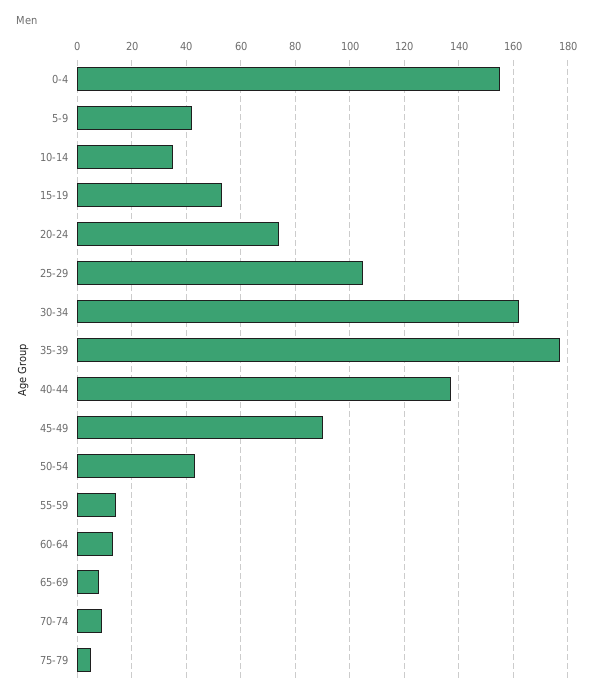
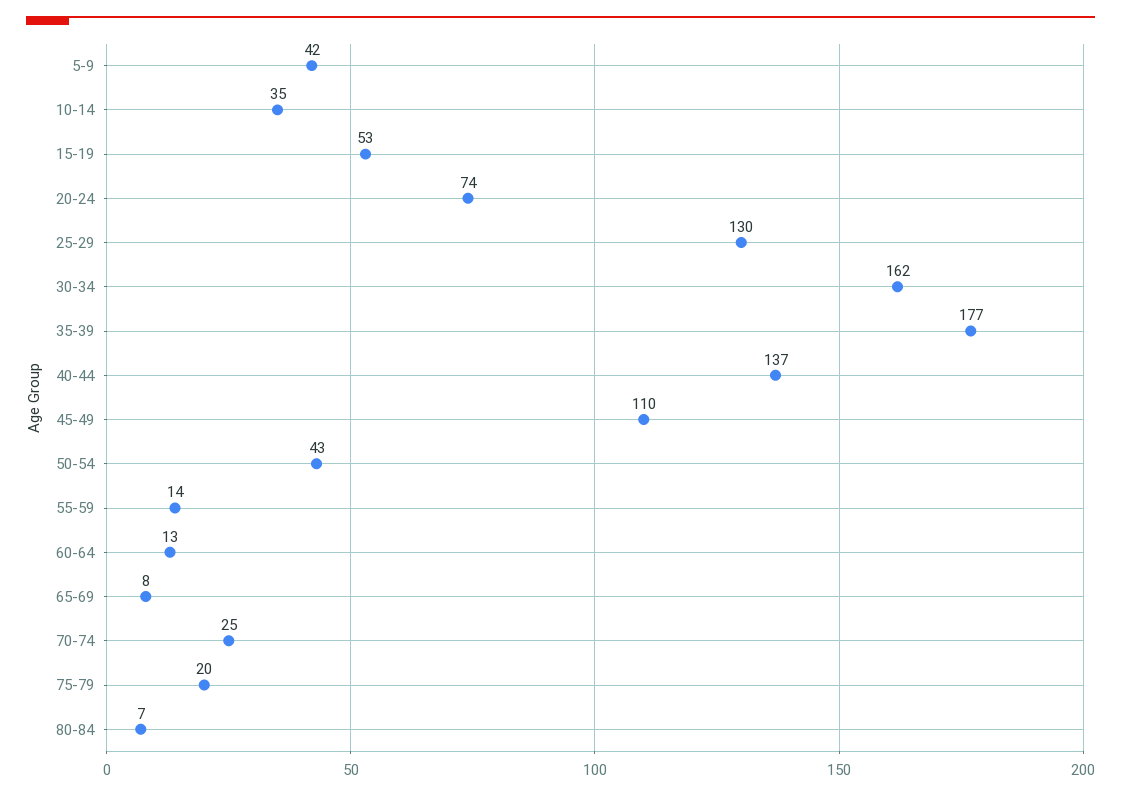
0-4: 155 -> none
25-29: 105 -> 130
45-49: 90 -> 110
70-74: 10 -> 25
75-79: 5 -> 20
80-84: none -> 7

